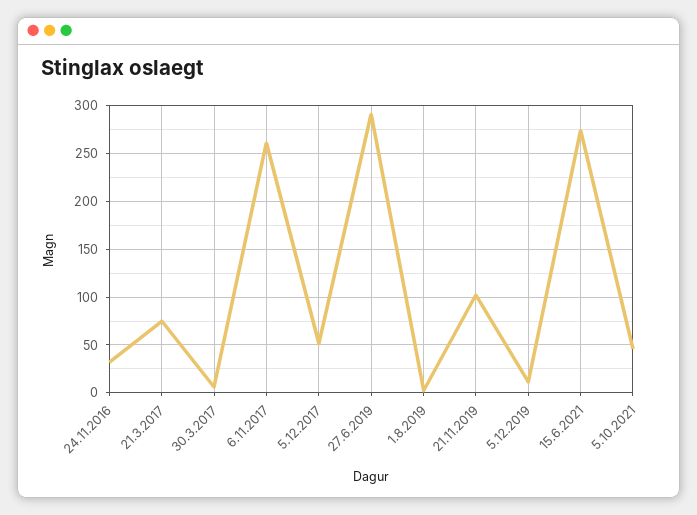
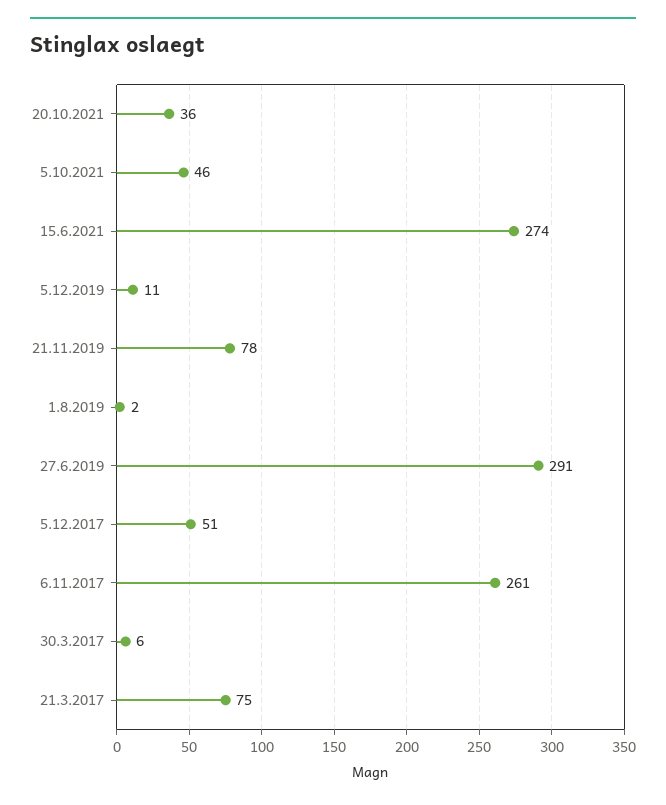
24.11.2016: 30 -> none
21.11.2019: 100 -> 78
20.10.2021: none -> 36

